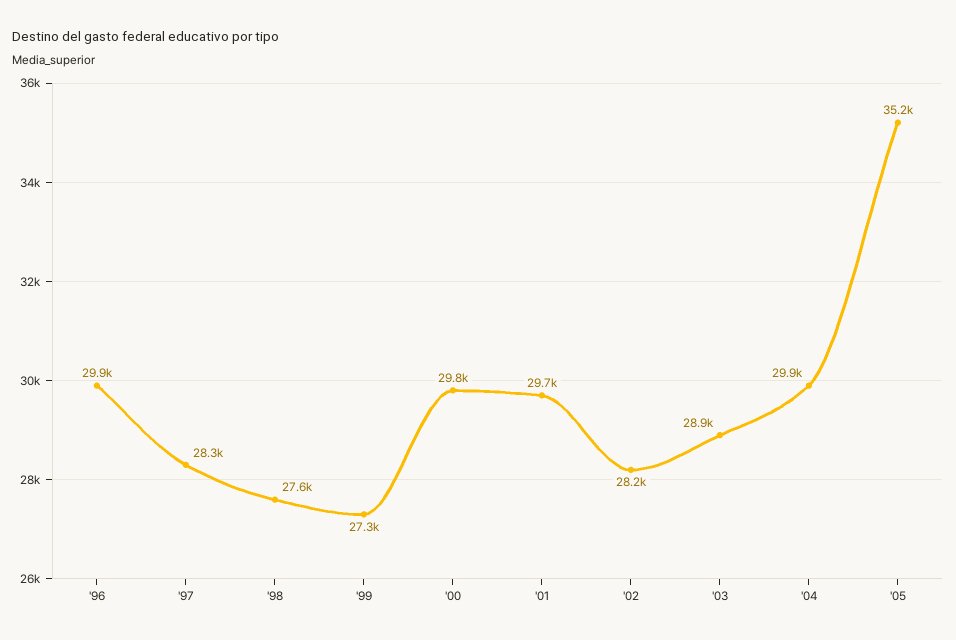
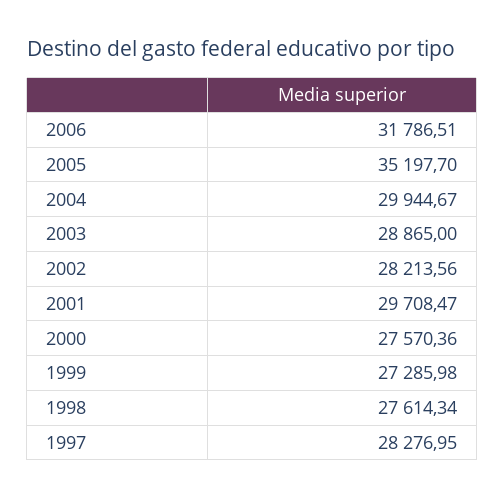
'96: 29900 -> none
'00: 29800 -> 27570.36
2006: none -> 31786.51

